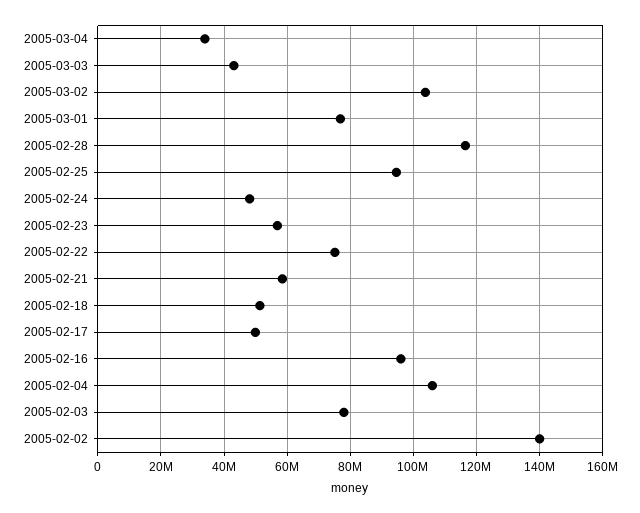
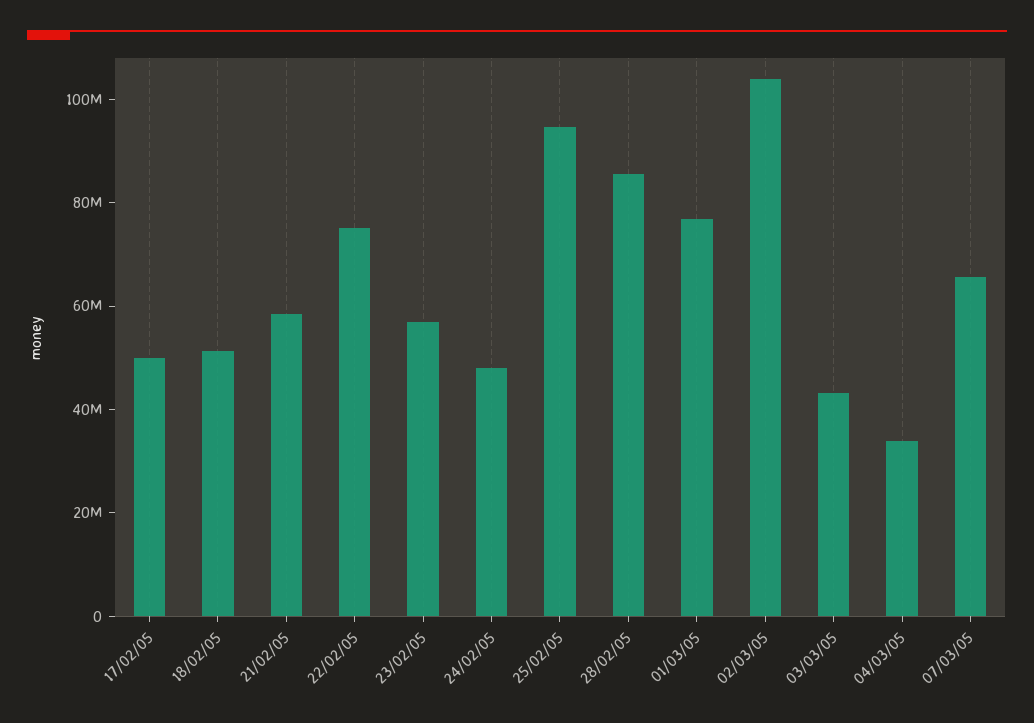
2005-02-28: 116000000 -> 85000000
2005-02-16: 96000000 -> none
2005-02-04: 106000000 -> none
2005-02-03: 78000000 -> none
2005-02-02: 140000000 -> none
07/03/05: none -> 65000000

